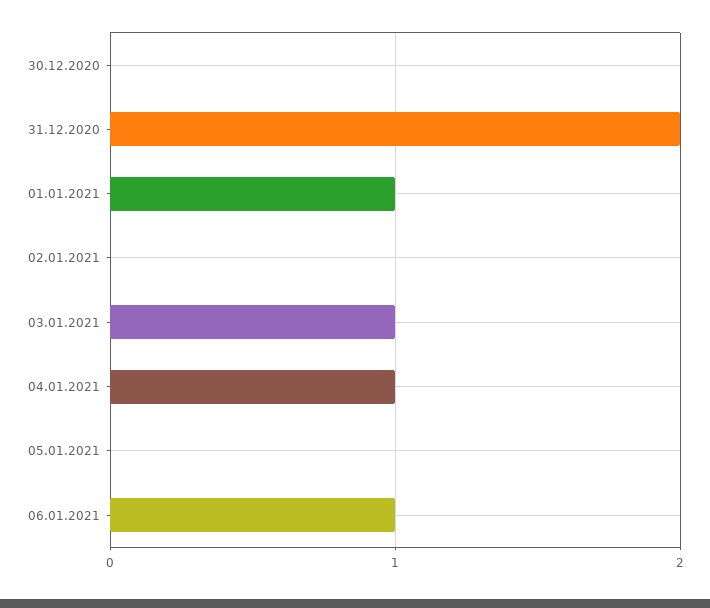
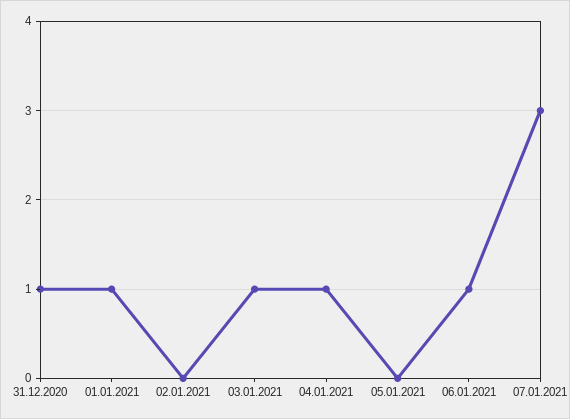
30.12.2020: 0 -> none
31.12.2020: 2 -> 1
07.01.2021: none -> 3

